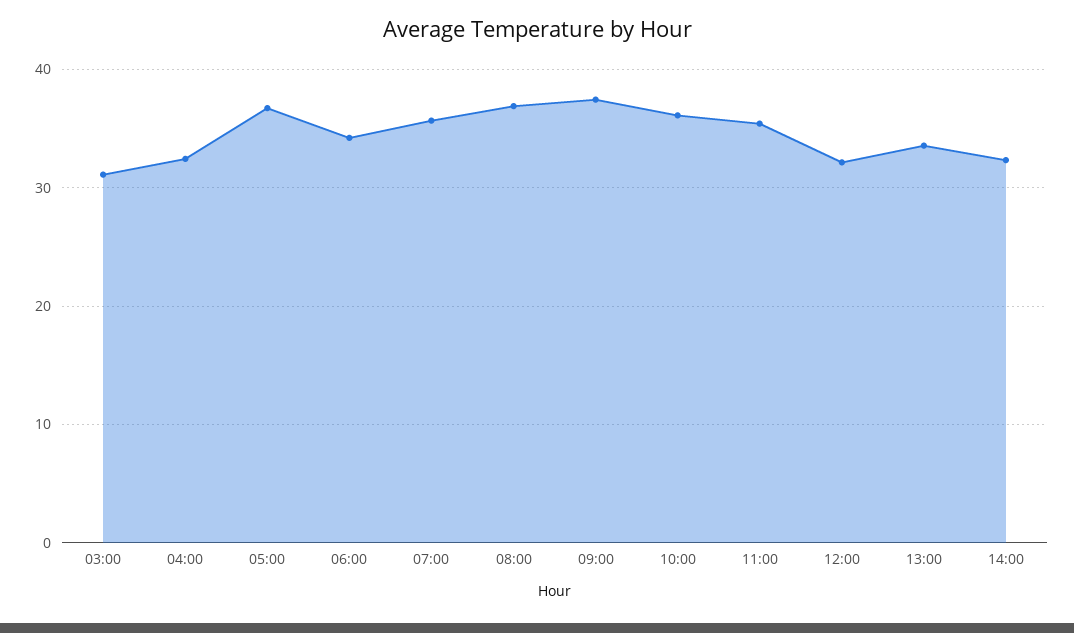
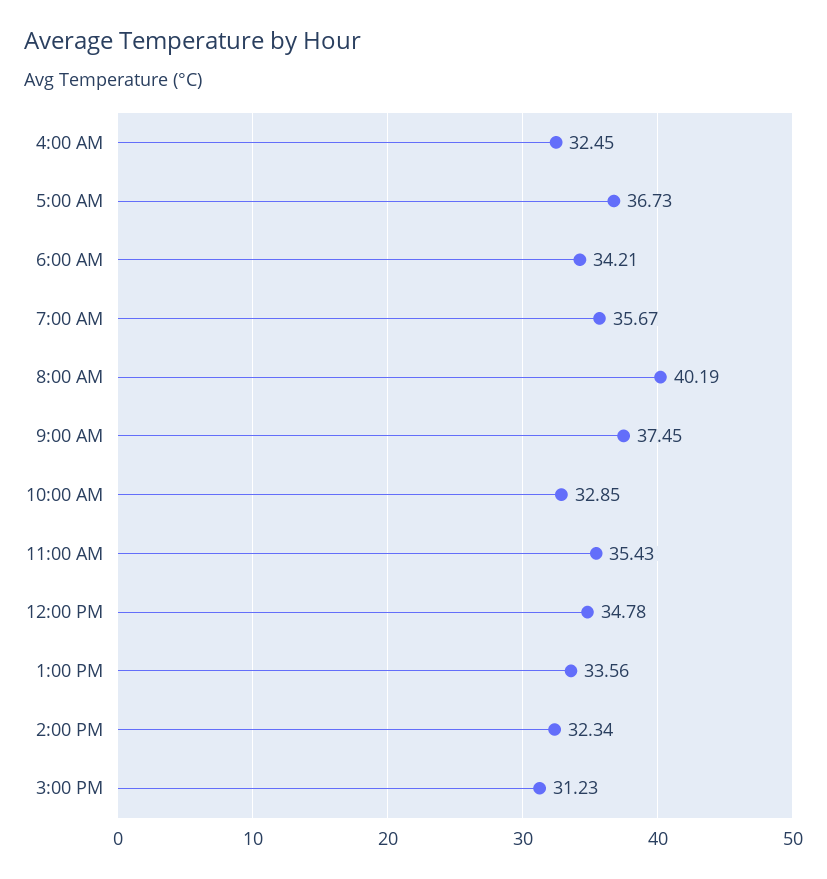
03:00: 31 -> none
08:00: 37 -> 40.19
10:00: 36 -> 32.85
12:00: 32 -> 34.78
3:00 PM: none -> 31.23

